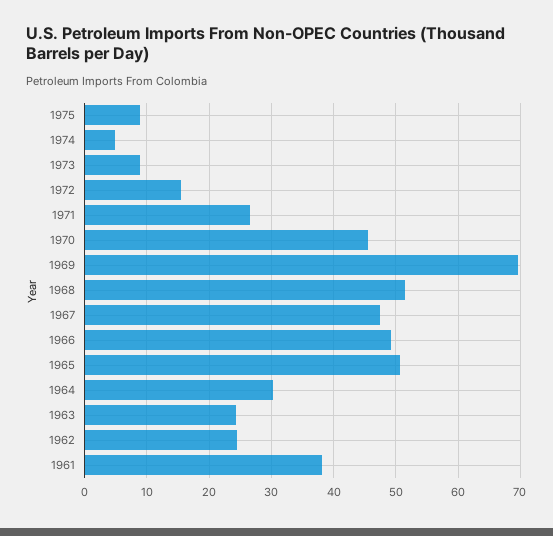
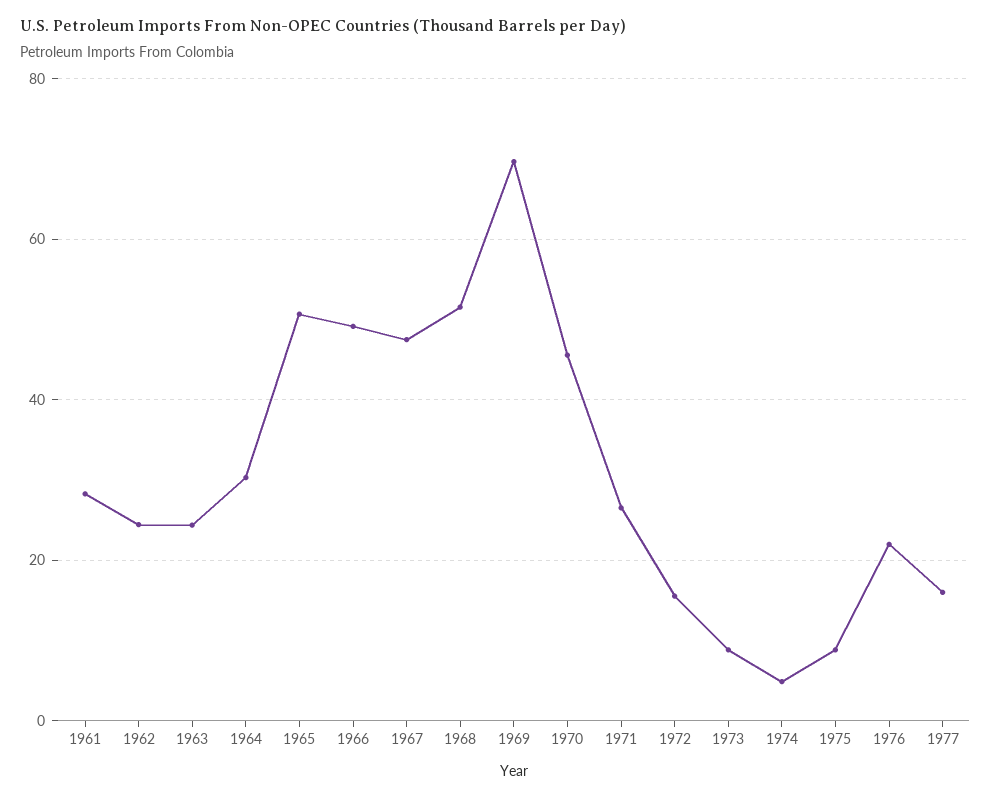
1961: 38 -> 28
1976: none -> 22
1977: none -> 16

